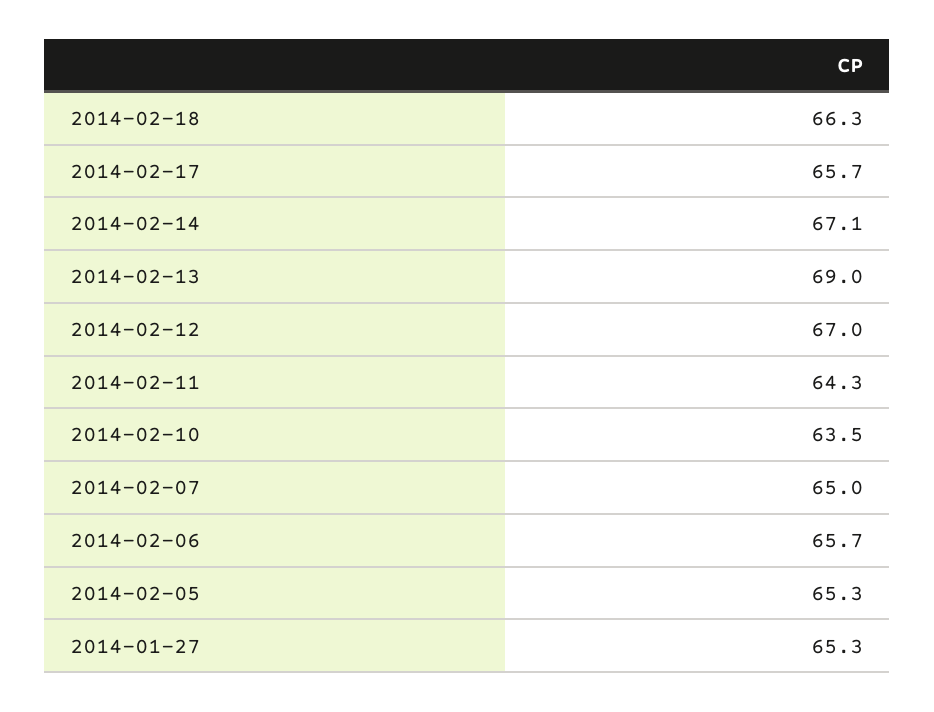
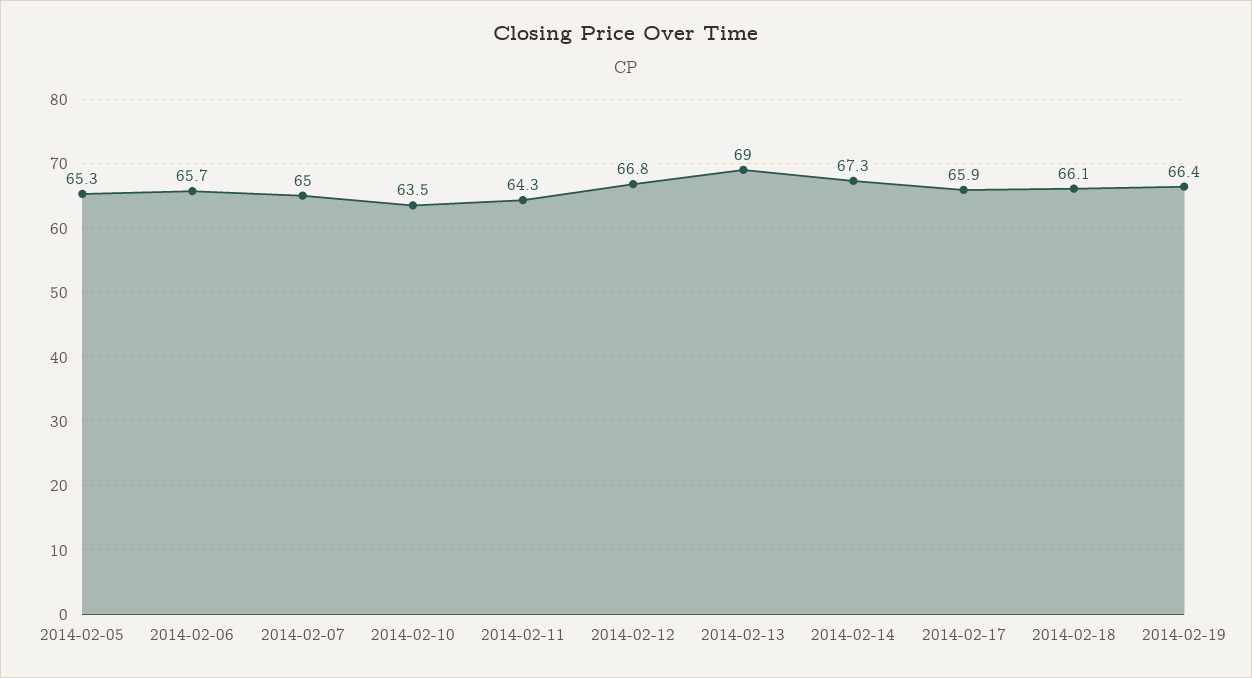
2014-02-18: 66.3 -> 66.1
2014-02-17: 65.7 -> 65.9
2014-02-14: 67.1 -> 67.3
2014-02-12: 67 -> 66.8
2014-01-27: 65.3 -> none
2014-02-19: none -> 66.4

